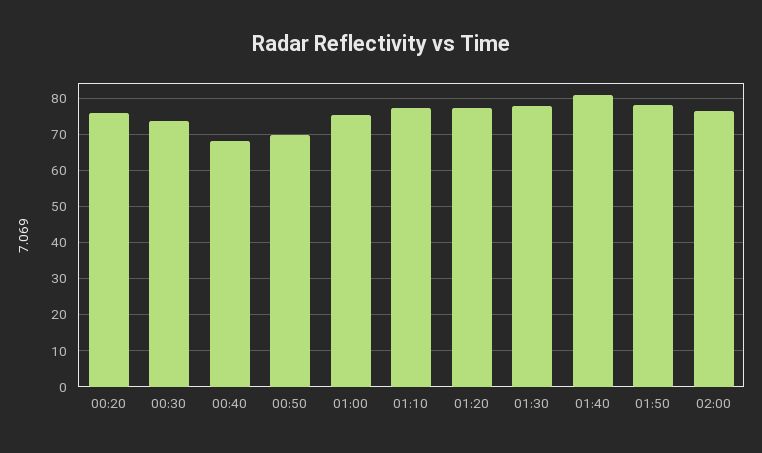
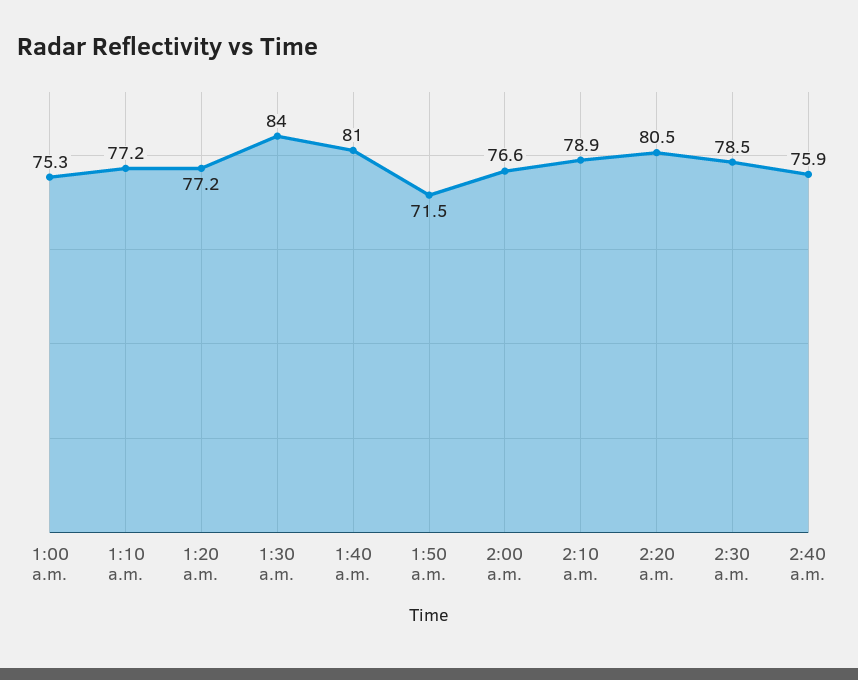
00:20: 76 -> none
00:30: 74 -> none
00:40: 68 -> none
00:50: 70 -> none
01:30: 78 -> 84
01:50: 78 -> 71.5
2:10 a.m.: none -> 78.9
2:20 a.m.: none -> 80.5
2:30 a.m.: none -> 78.5
2:40 a.m.: none -> 75.9

